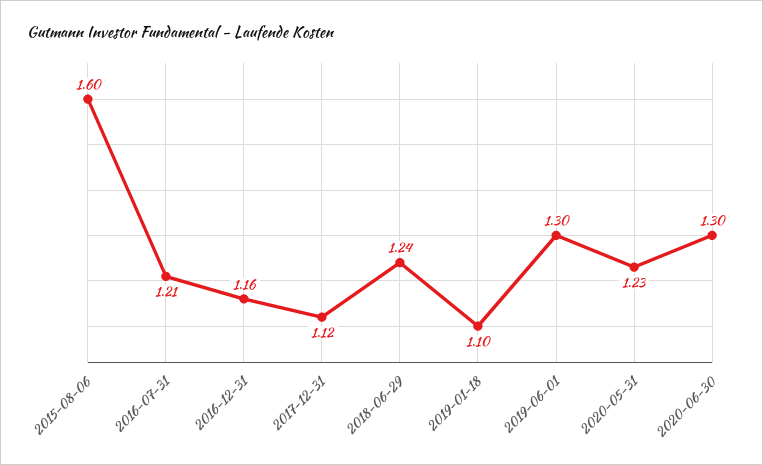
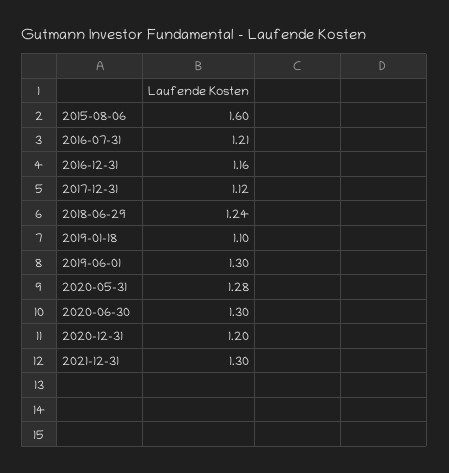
2020-05-31: 1.23 -> 1.28
2020-12-31: none -> 1.2
2021-12-31: none -> 1.3

